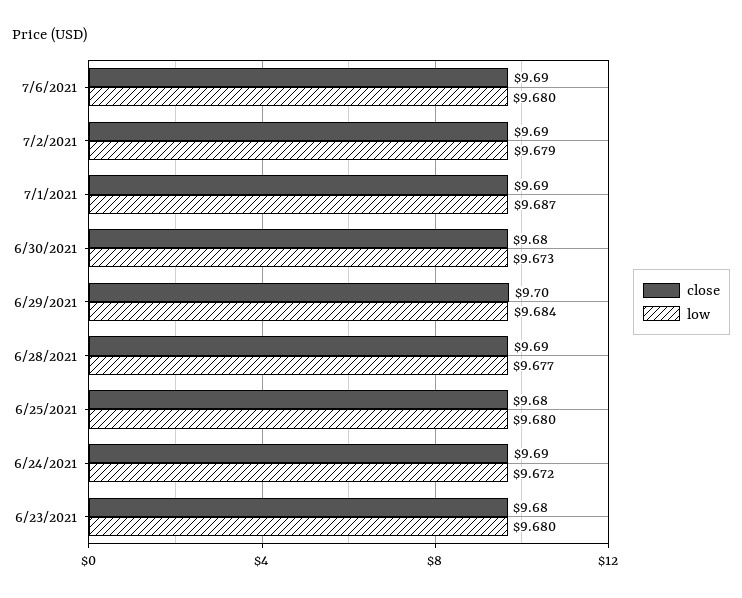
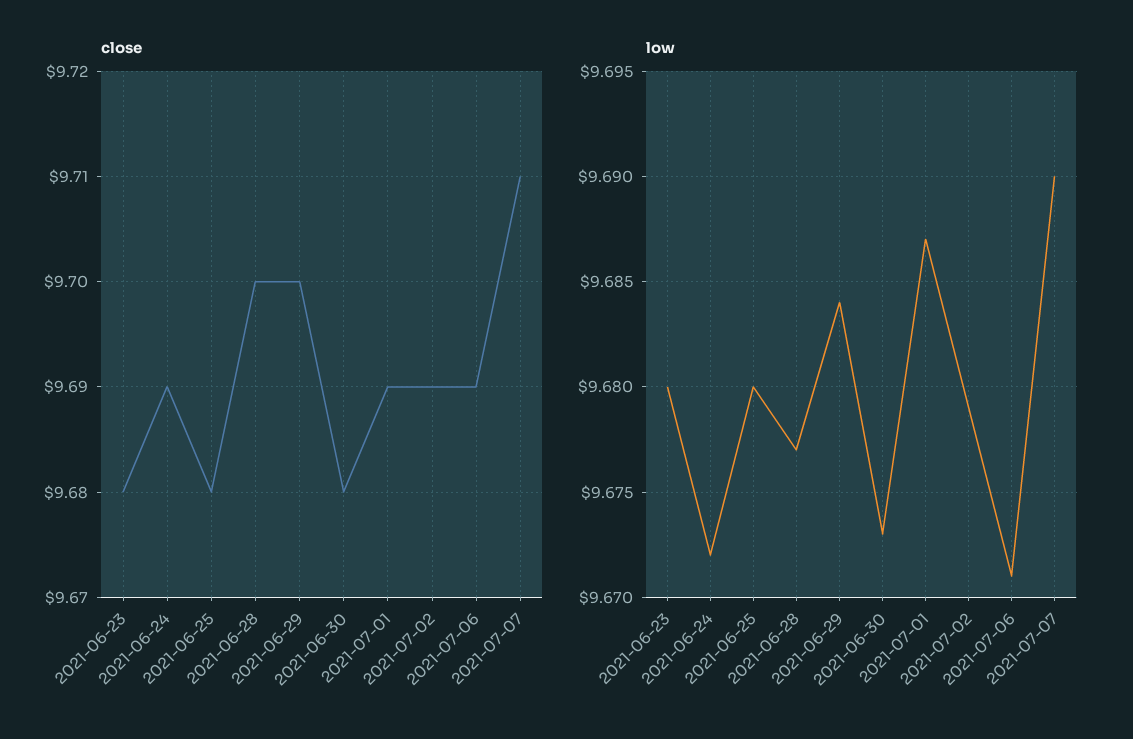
low, 7/6/2021: 9.68 -> 9.671
close, 6/28/2021: 9.69 -> 9.7
close, 2021-07-07: none -> 9.71
low, 2021-07-07: none -> 9.69

